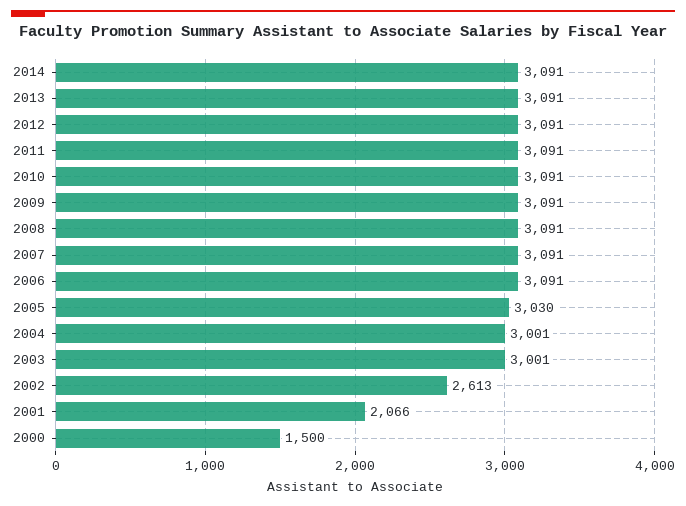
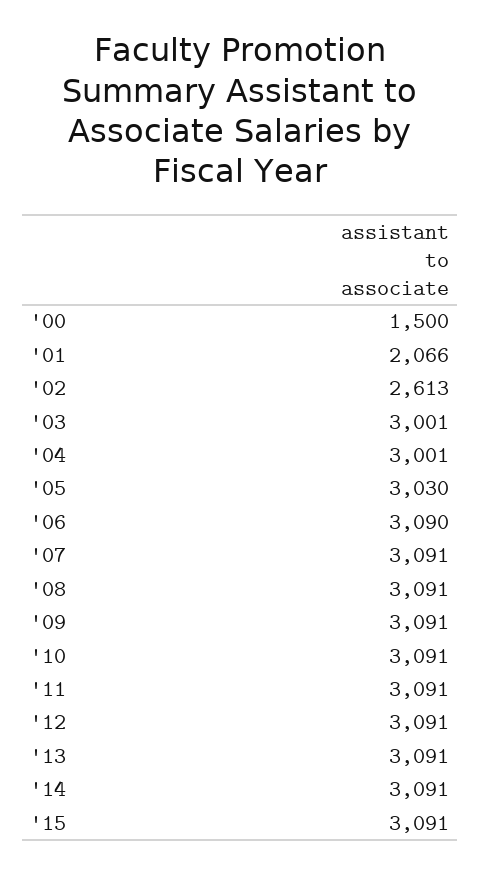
2006: 3091 -> 3090
'15: none -> 3091

